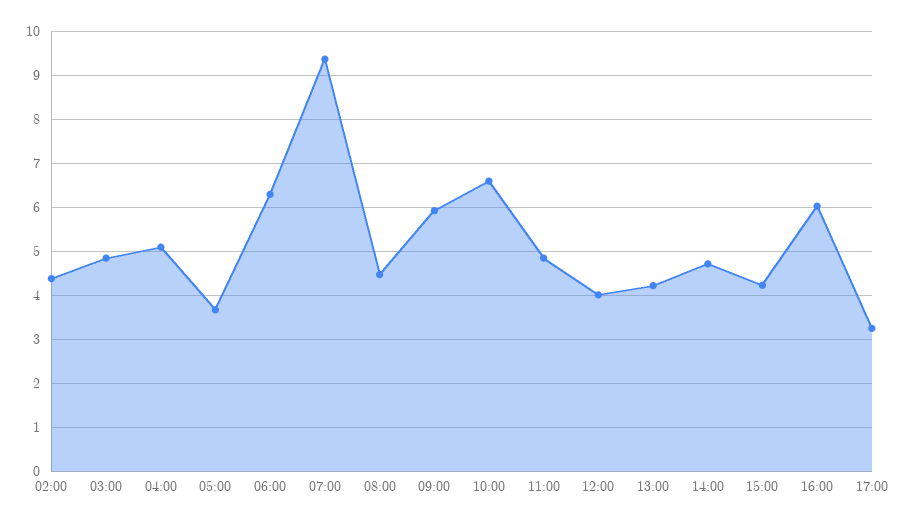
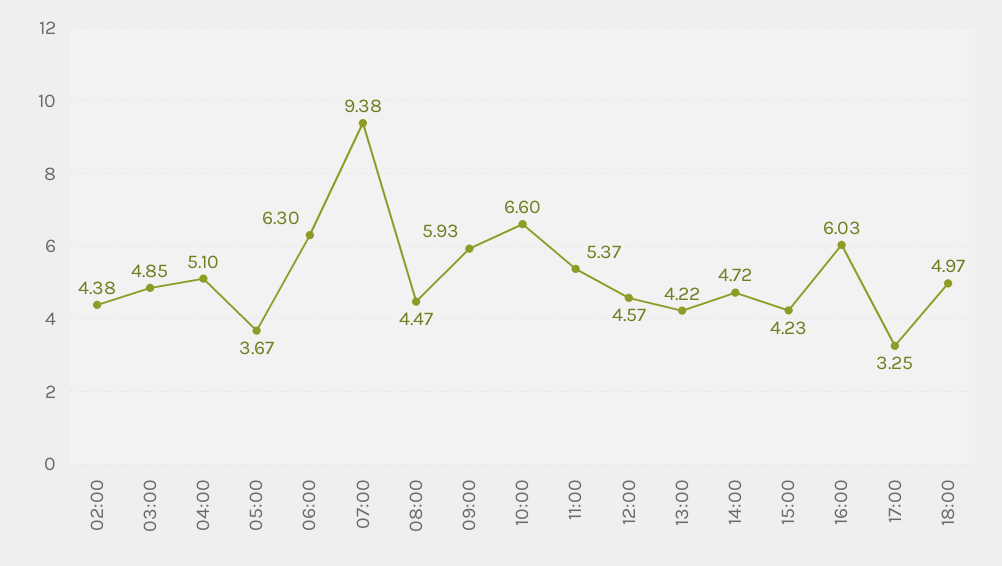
11:00: 4.8 -> 5.37
12:00: 4 -> 4.57
18:00: none -> 4.97

